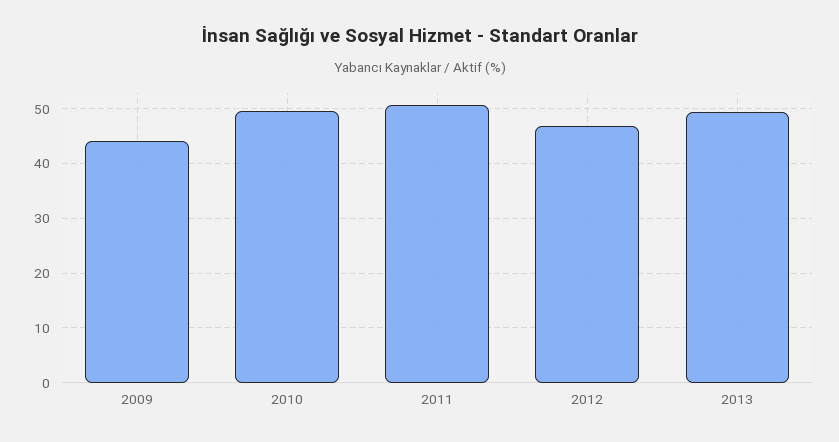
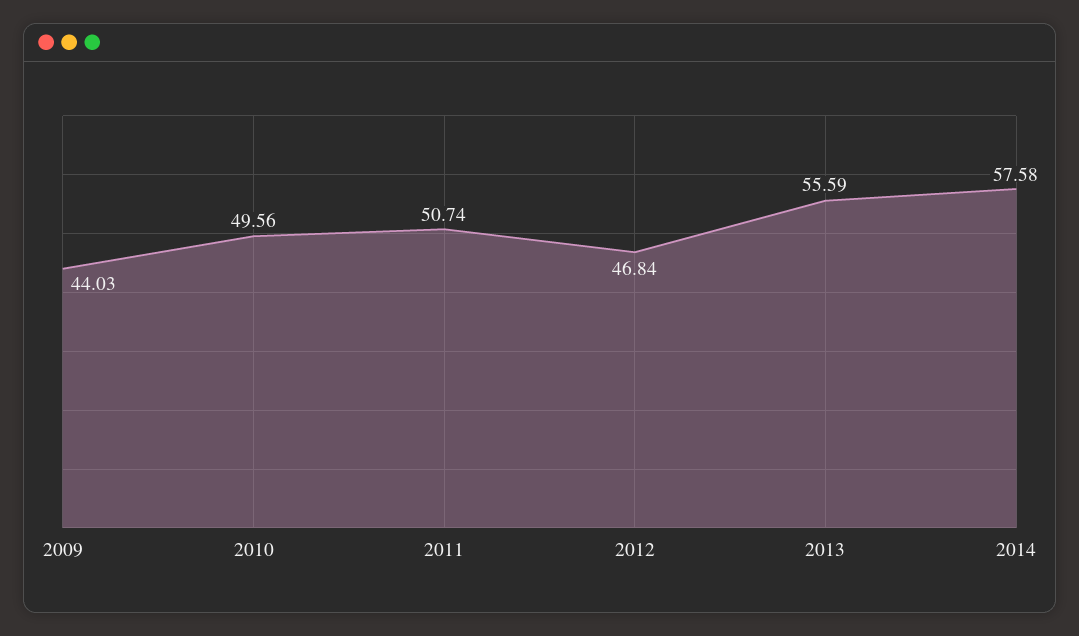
2013: 50 -> 55.59
2014: none -> 57.58

